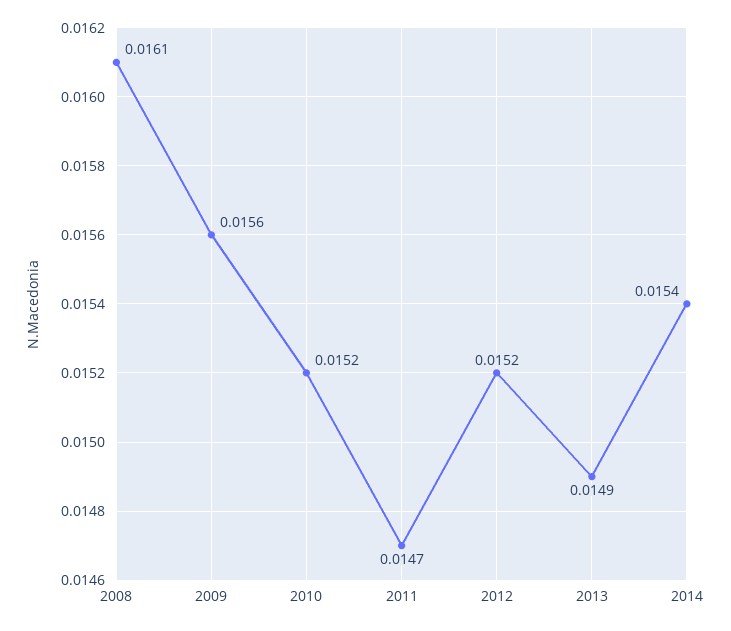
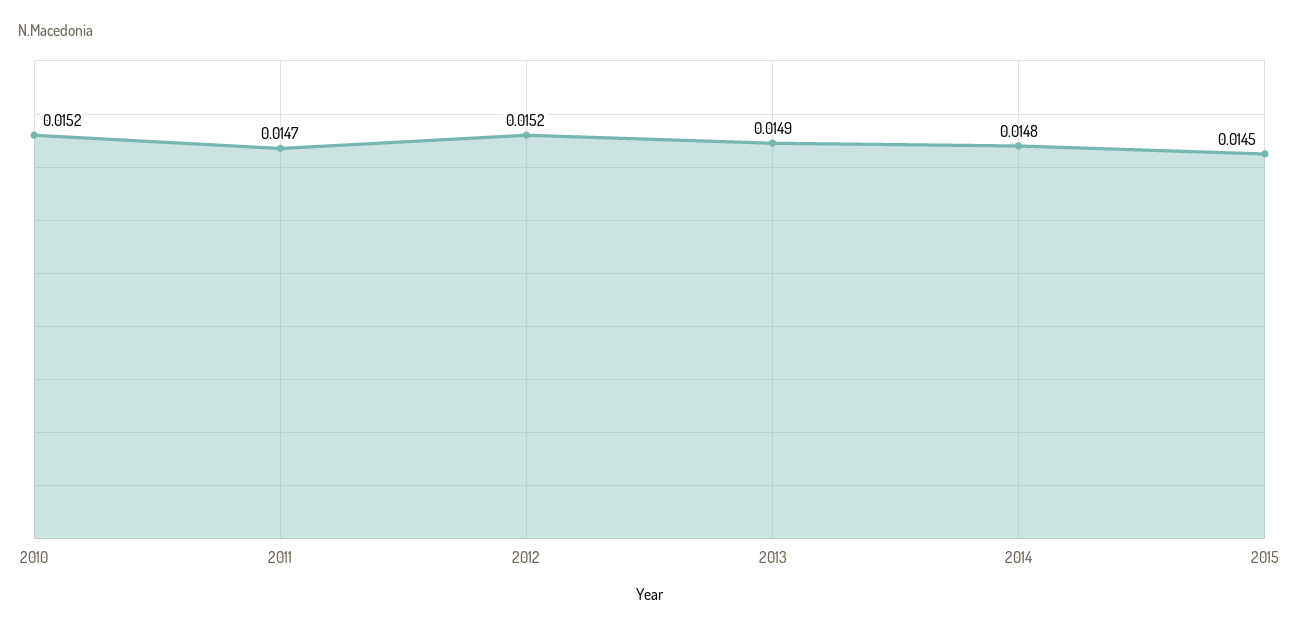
2008: 0.0161 -> none
2009: 0.0156 -> none
2014: 0.0154 -> 0.0148
2015: none -> 0.0145

